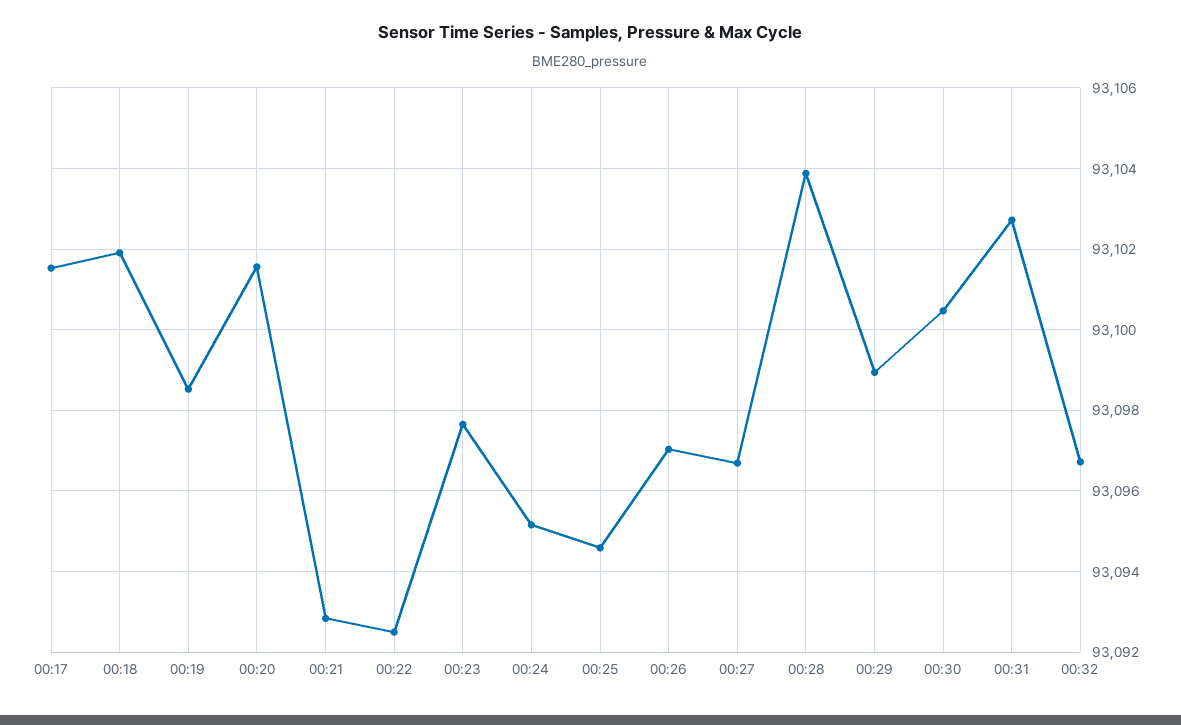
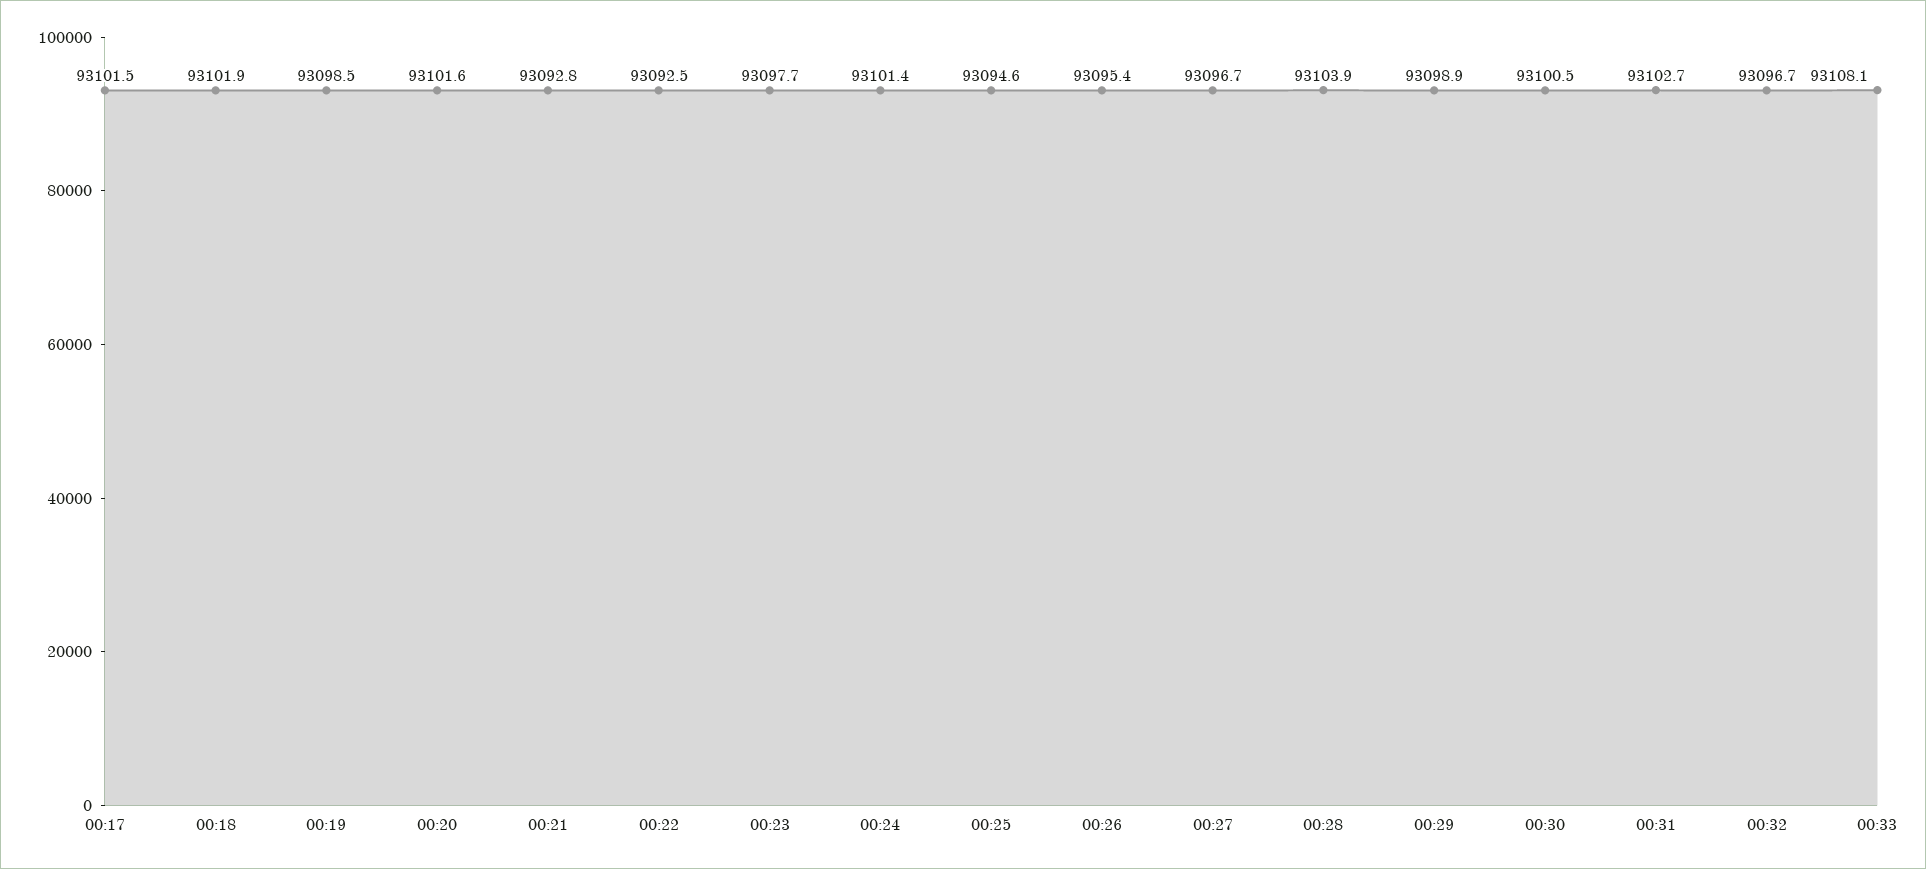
00:24: 93095.2 -> 93101.4
00:26: 93097 -> 93095.4
00:33: none -> 93108.1

